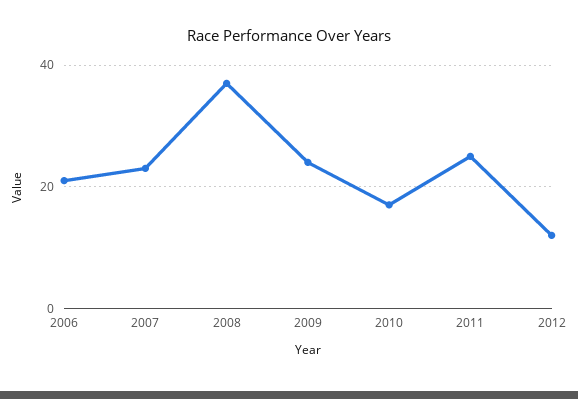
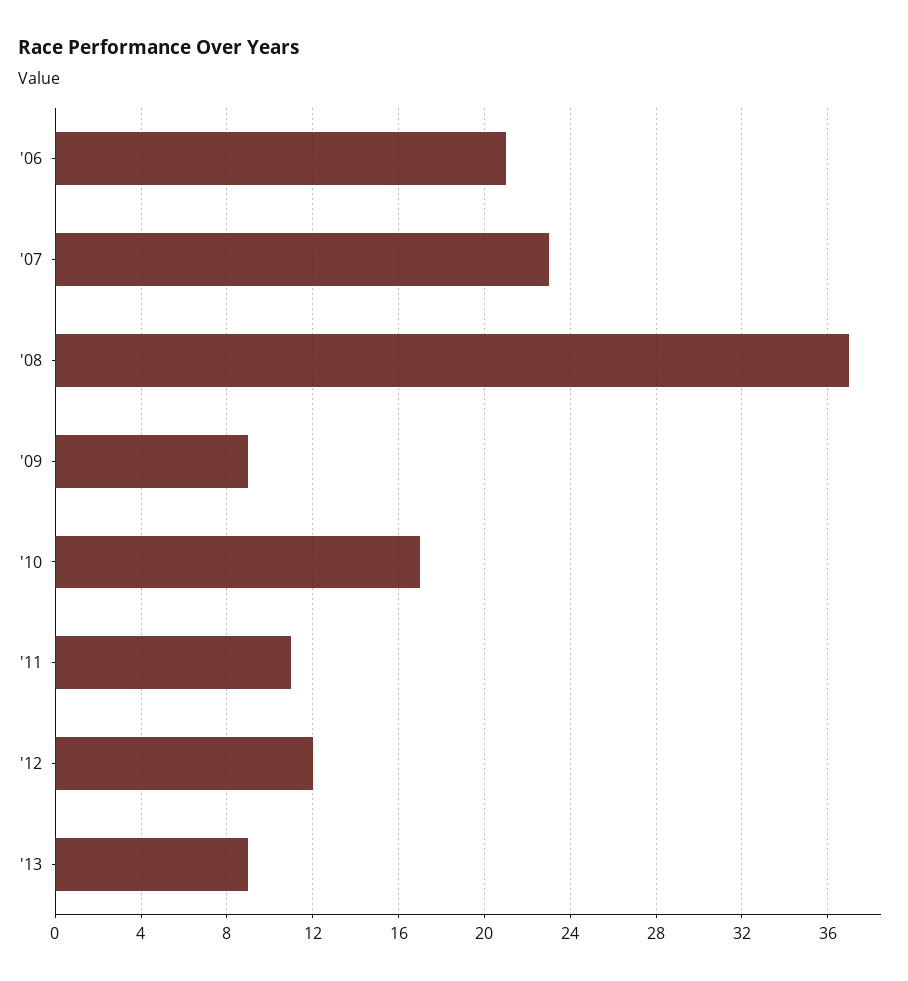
2009: 25 -> 9
2011: 25 -> 11
'13: none -> 9

